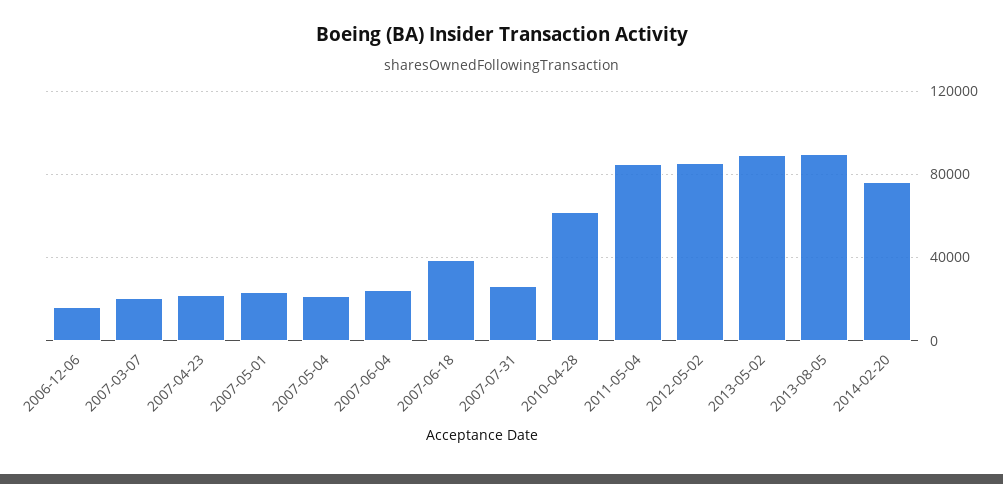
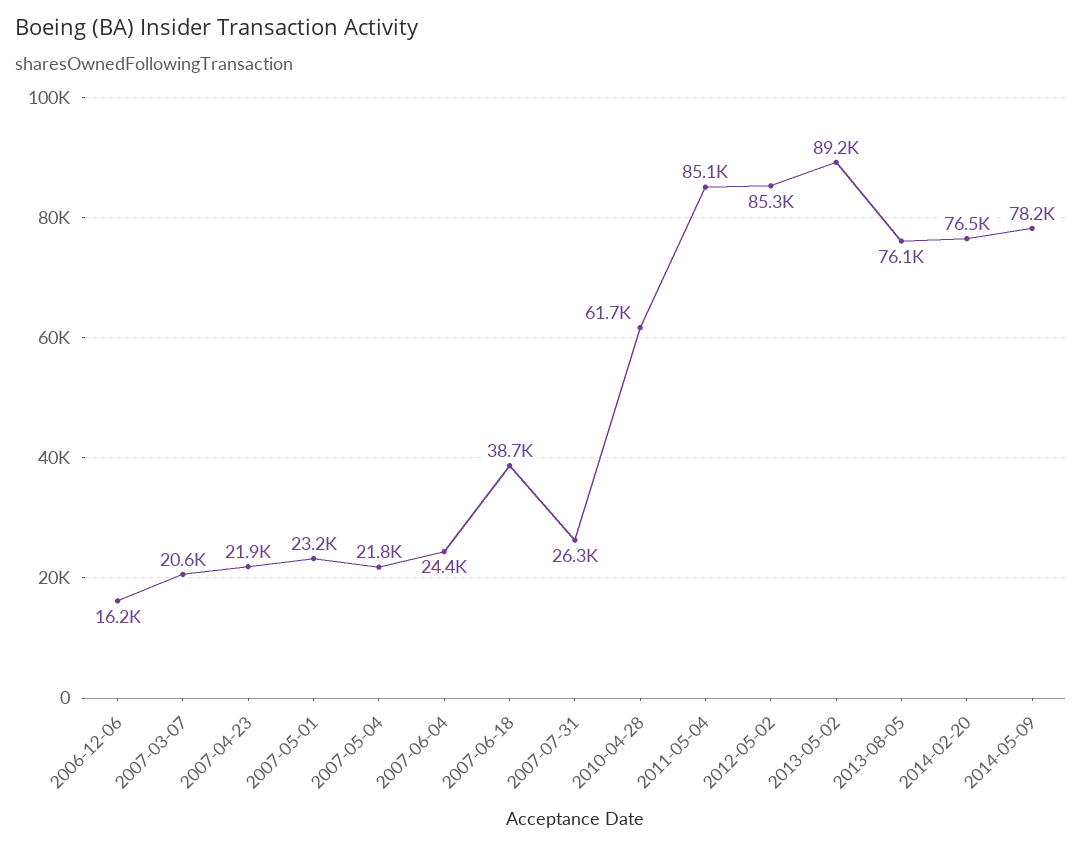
2013-08-05: 90000 -> 76100
2014-05-09: none -> 78200

